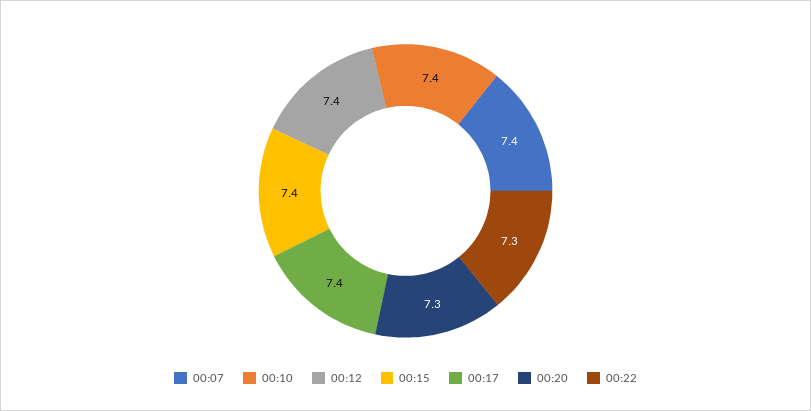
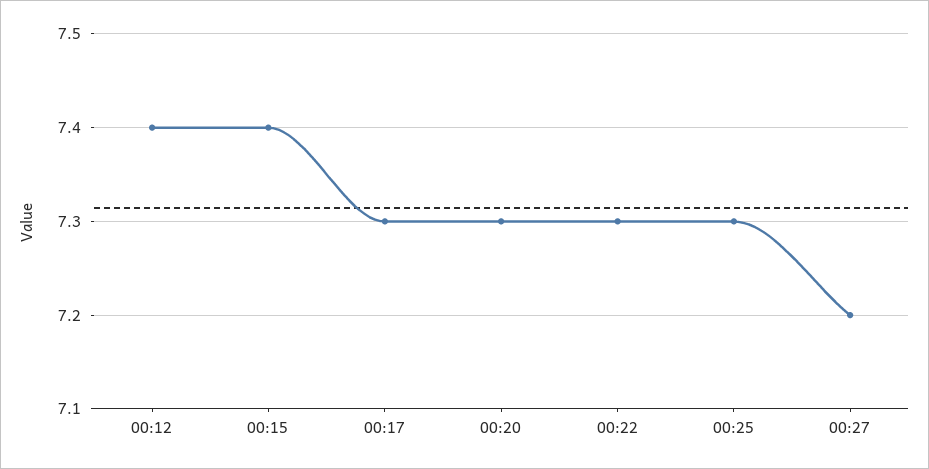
00:07: 7.4 -> none
00:10: 7.4 -> none
00:17: 7.4 -> 7.3
00:25: none -> 7.3
00:27: none -> 7.2

